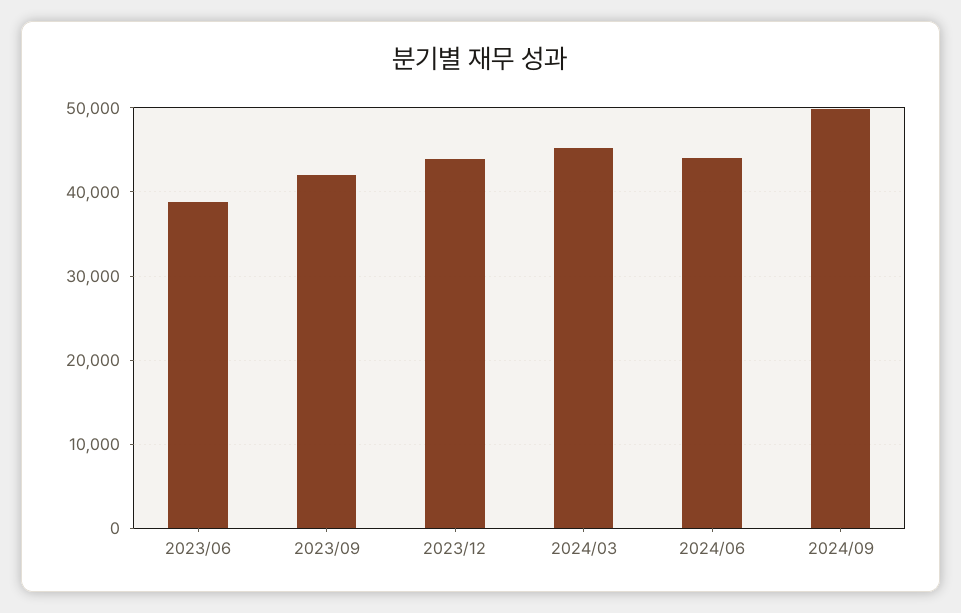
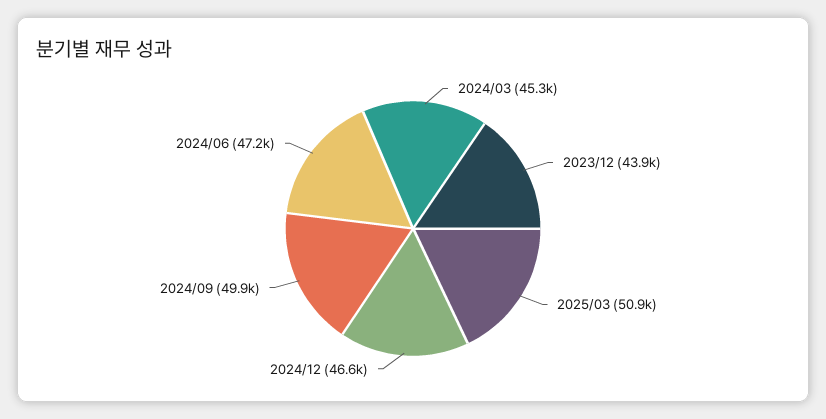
2023/06: 39000 -> none
2023/09: 42000 -> none
2024/06: 44000 -> 47200
2025/03: none -> 50900
2024/12: none -> 46600

